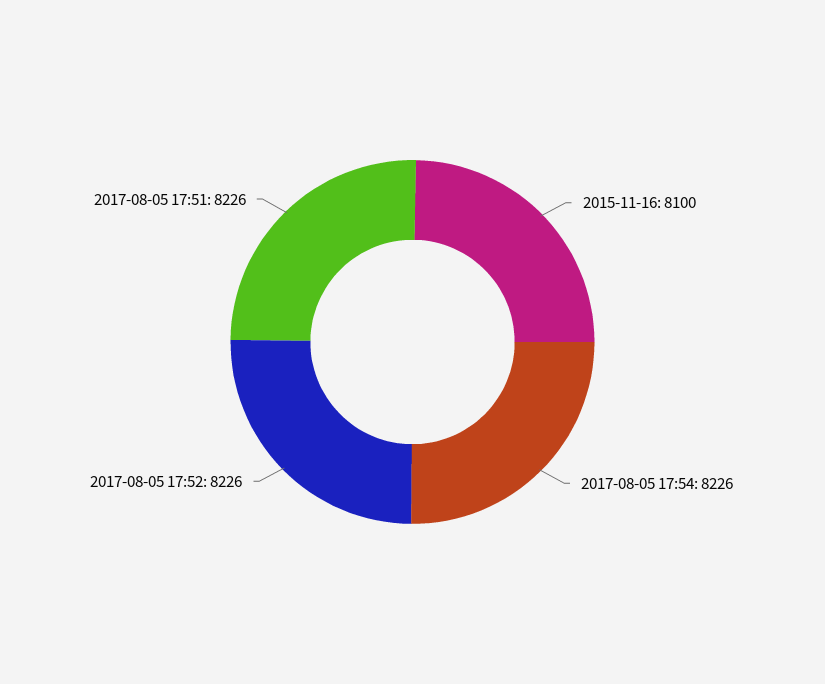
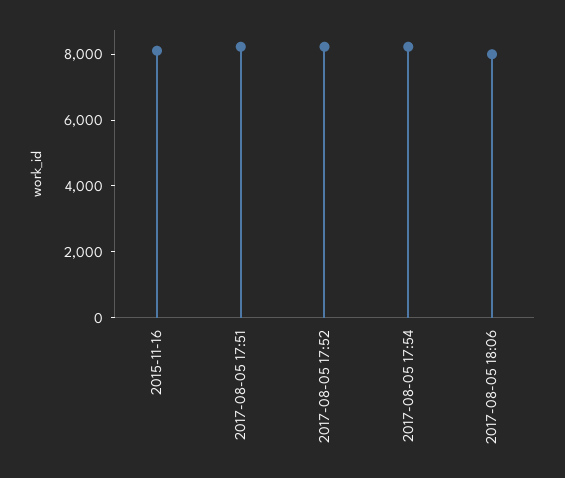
2017-08-05 18:06: none -> 8000

